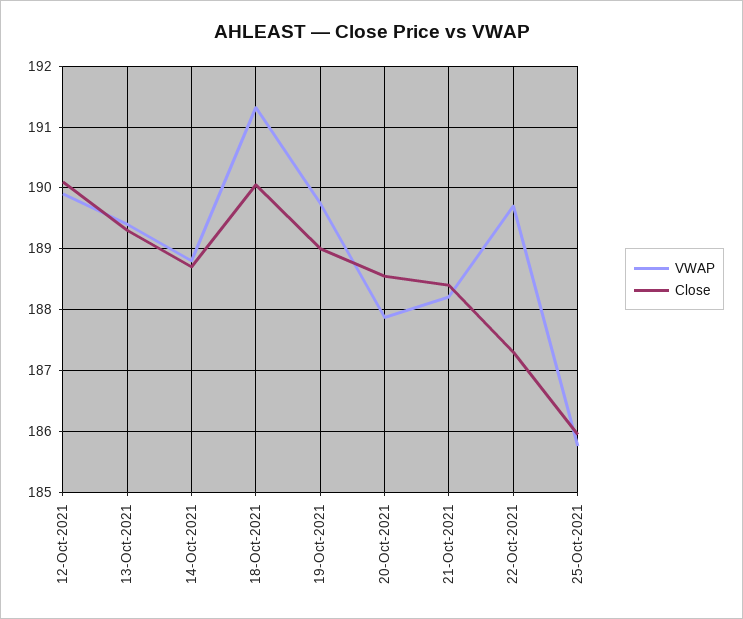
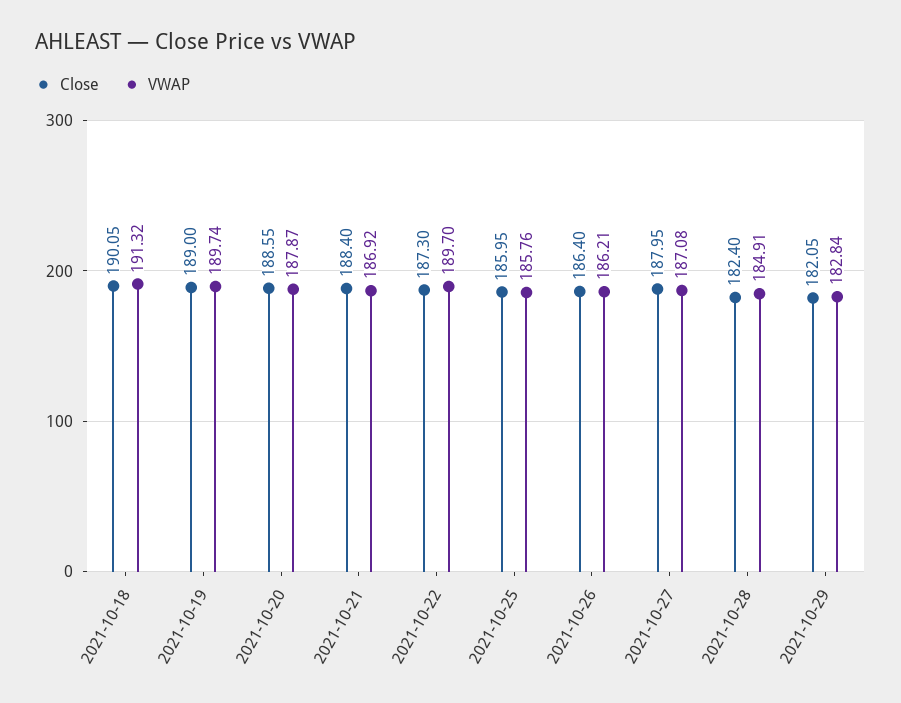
VWAP, 12-Oct-2021: 189.9 -> none
Close, 12-Oct-2021: 190.1 -> none
VWAP, 13-Oct-2021: 189.4 -> none
Close, 13-Oct-2021: 189.3 -> none
VWAP, 14-Oct-2021: 188.8 -> none
Close, 14-Oct-2021: 188.7 -> none
VWAP, 21-Oct-2021: 188.2 -> 186.92
Close, 2021-10-26: none -> 186.4
VWAP, 2021-10-26: none -> 186.21
Close, 2021-10-27: none -> 187.95
VWAP, 2021-10-27: none -> 187.08
Close, 2021-10-28: none -> 182.4
VWAP, 2021-10-28: none -> 184.91
Close, 2021-10-29: none -> 182.05
VWAP, 2021-10-29: none -> 182.84

